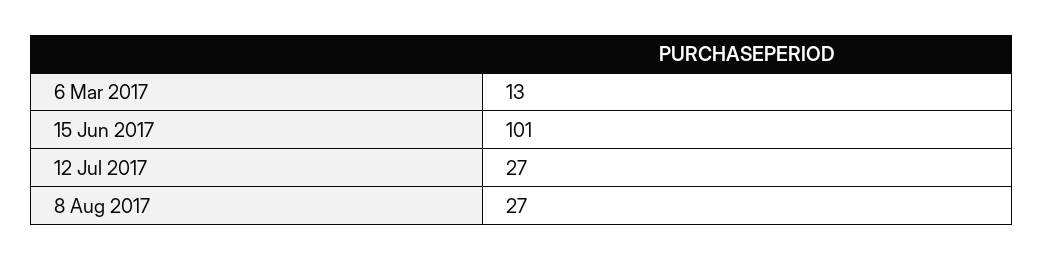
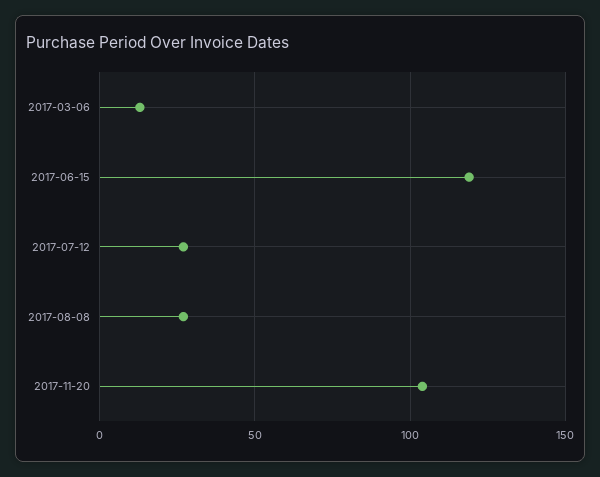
15 Jun 2017: 101 -> 120
2017-11-20: none -> 105

